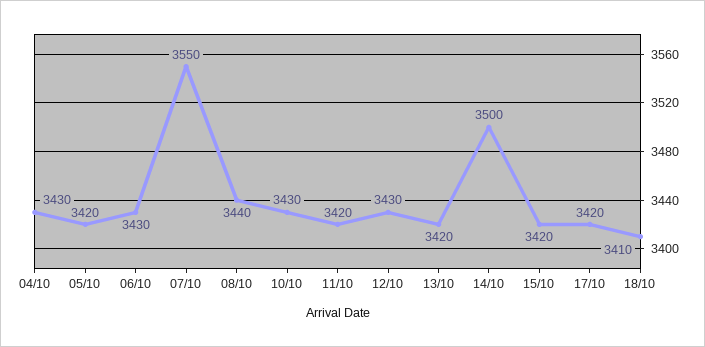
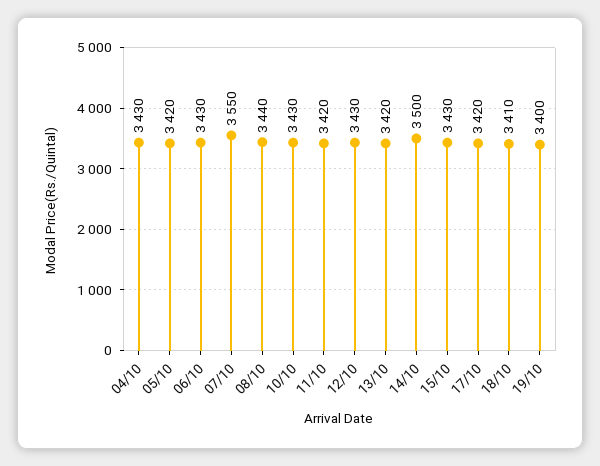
15/10: 3420 -> 3430
19/10: none -> 3400

